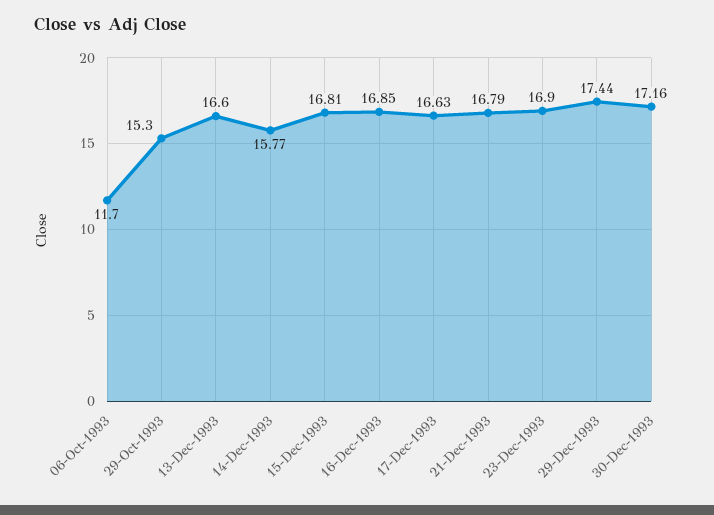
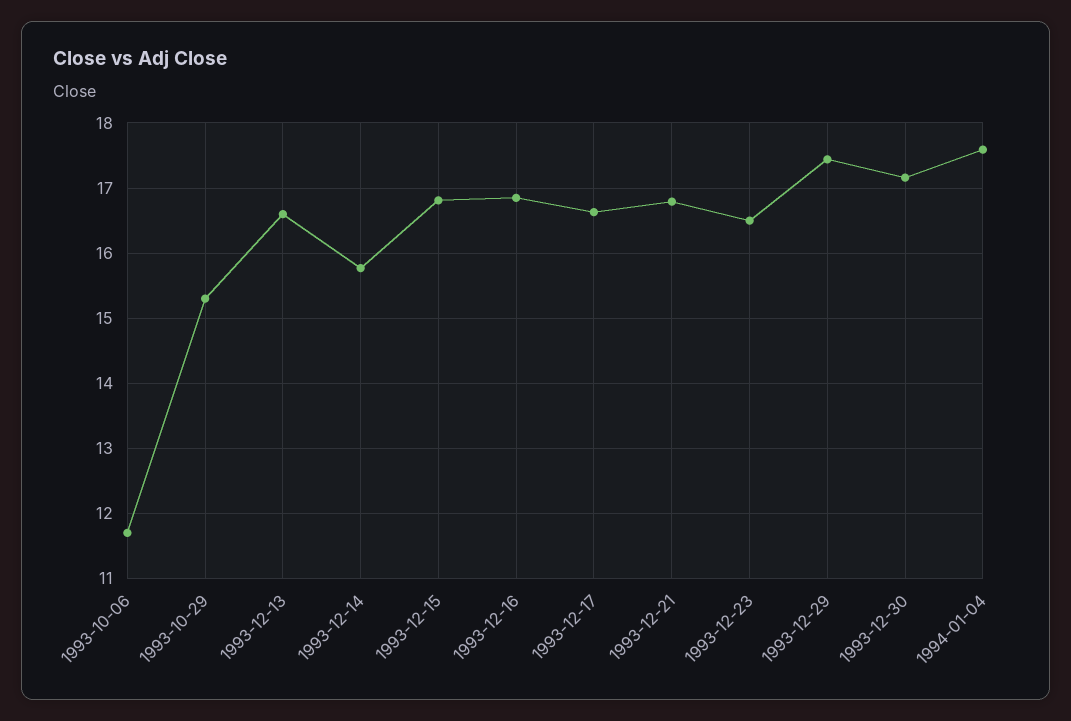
23-Dec-1993: 16.9 -> 16.5
1994-01-04: none -> 17.6

